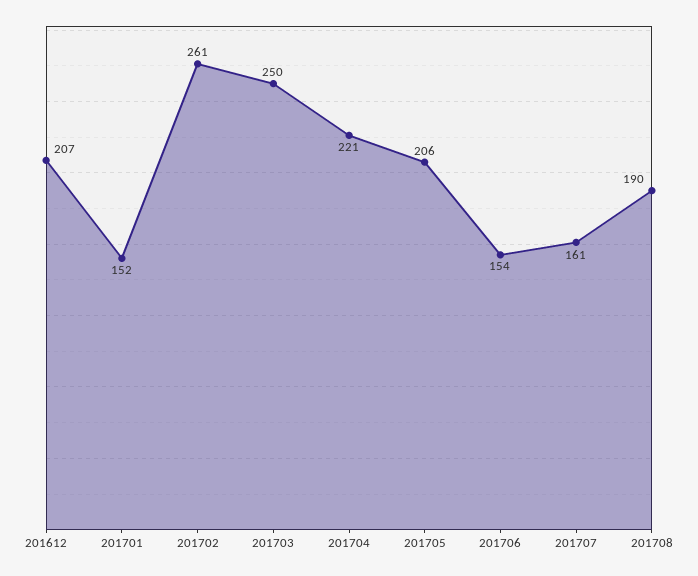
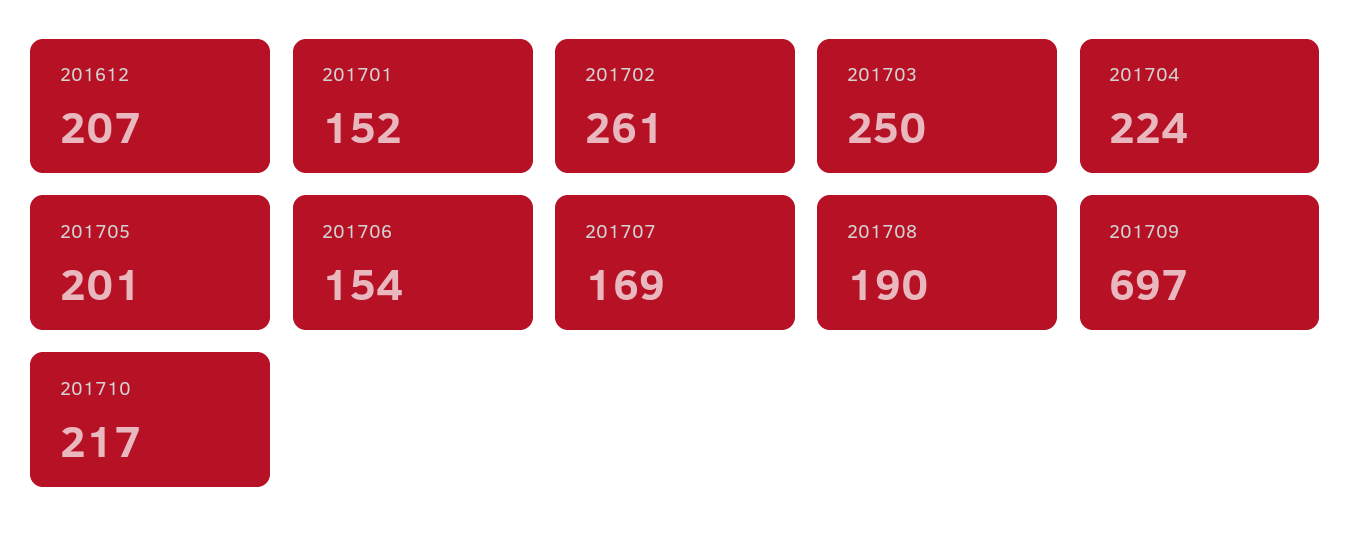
201704: 221 -> 224
201705: 206 -> 201
201707: 161 -> 169
201709: none -> 697
201710: none -> 217

